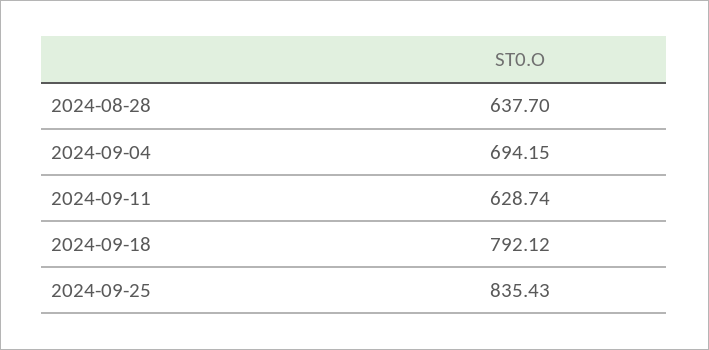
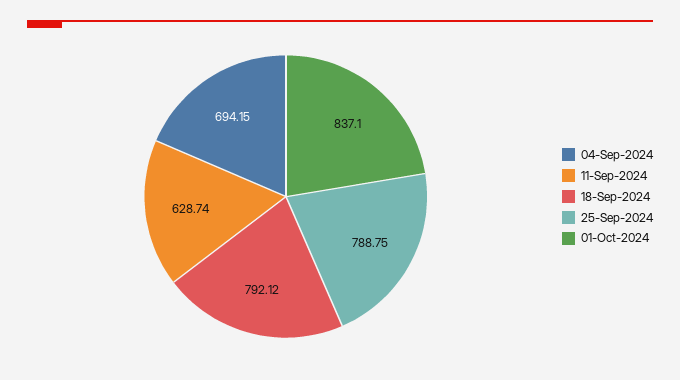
2024-08-28: 637.7 -> none
2024-09-25: 835.43 -> 788.75
01-Oct-2024: none -> 837.1

